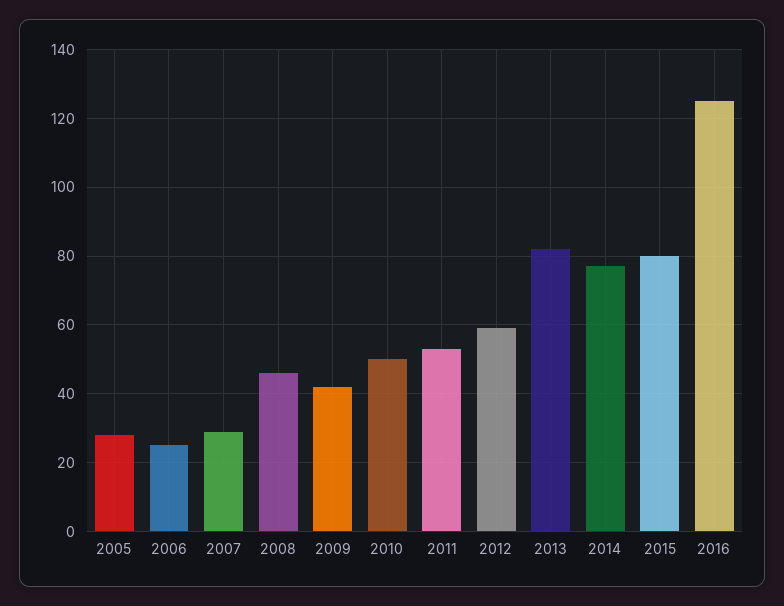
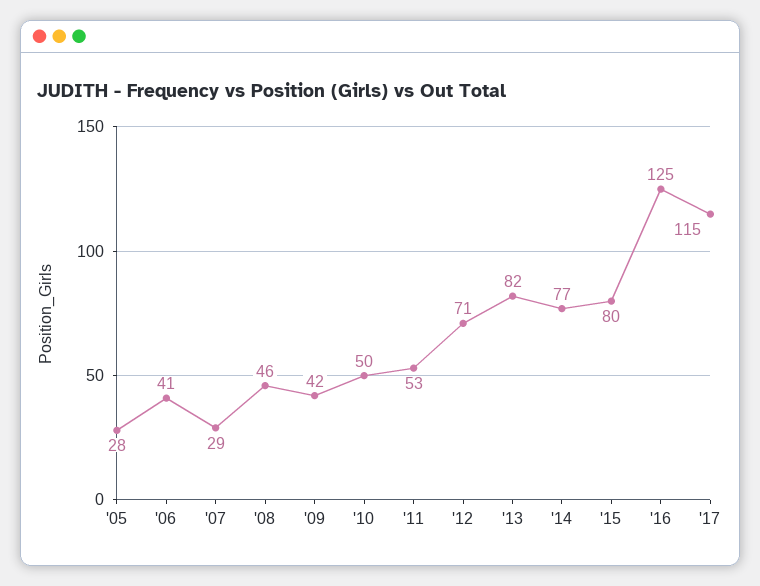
2006: 25 -> 41
2012: 60 -> 71
'17: none -> 115

